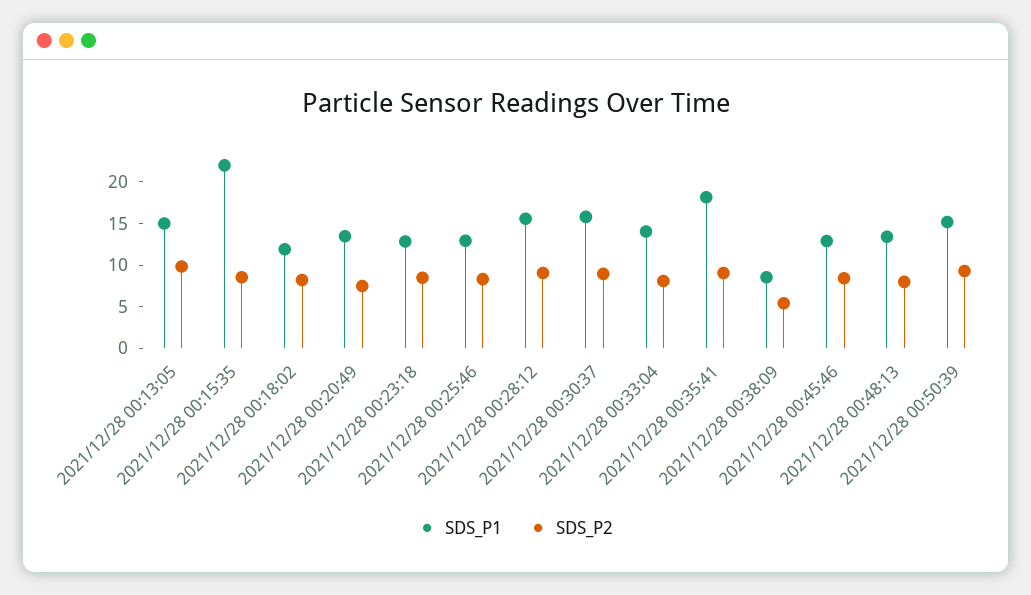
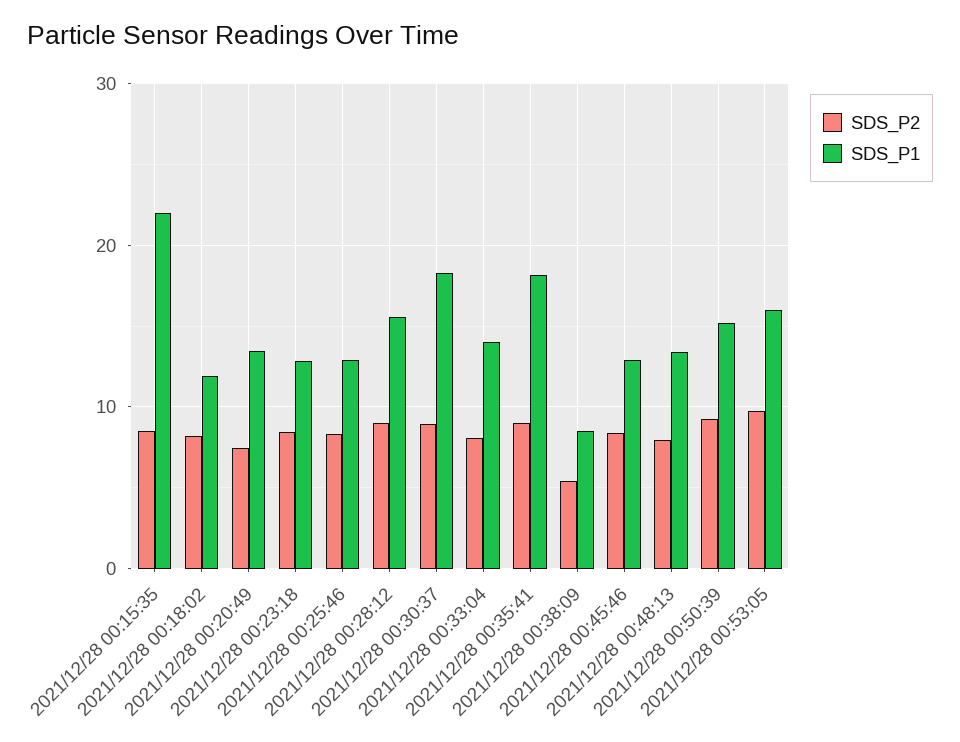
SDS_P1, 2021/12/28 00:13:05: 15 -> none
SDS_P2, 2021/12/28 00:13:05: 10 -> none
SDS_P1, 2021/12/28 00:30:37: 16 -> 18
SDS_P2, 2021/12/28 00:53:05: none -> 10
SDS_P1, 2021/12/28 00:53:05: none -> 16

